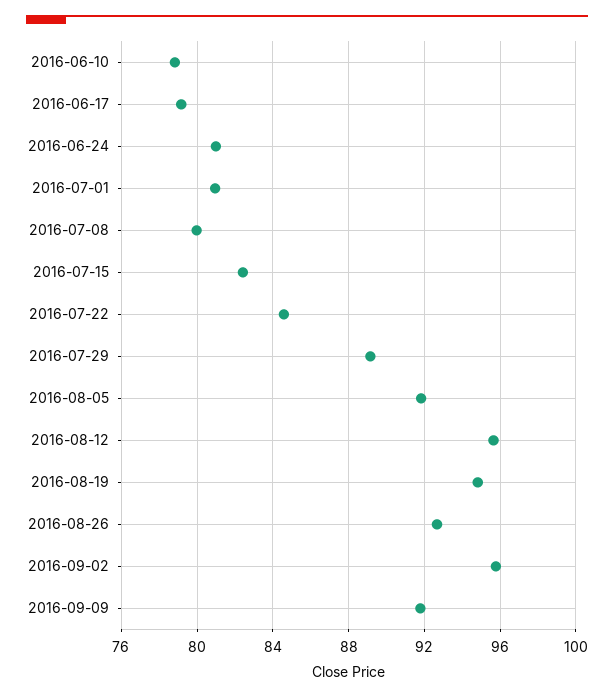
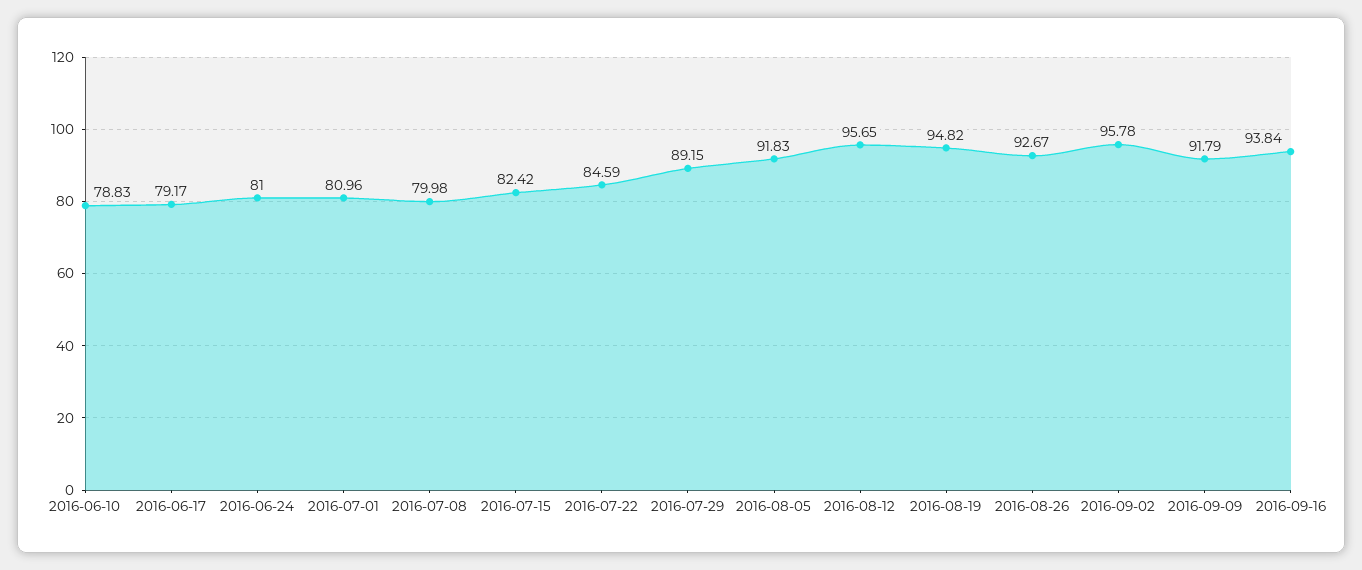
2016-09-16: none -> 93.84

